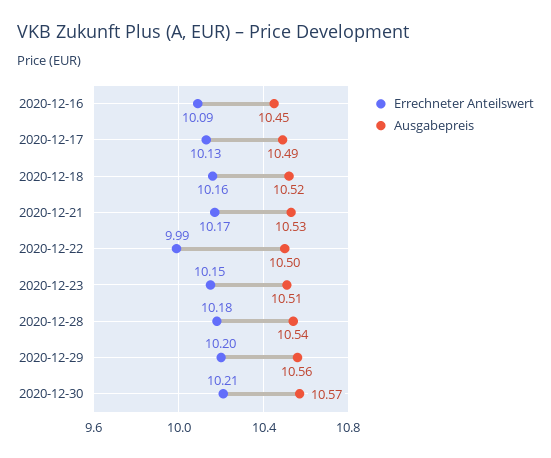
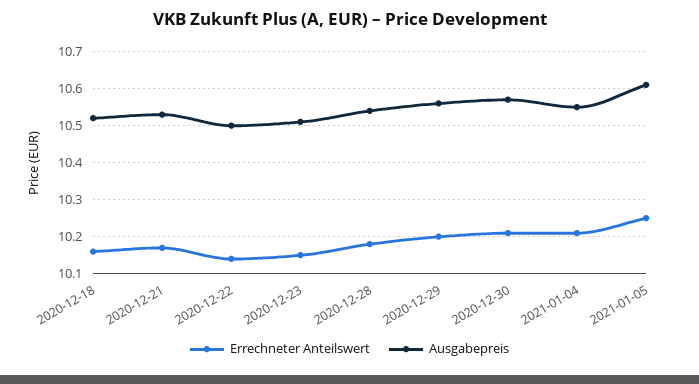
Errechneter Anteilswert, 2020-12-16: 10.09 -> none
Ausgabepreis, 2020-12-16: 10.45 -> none
Errechneter Anteilswert, 2020-12-17: 10.13 -> none
Ausgabepreis, 2020-12-17: 10.49 -> none
Errechneter Anteilswert, 2020-12-22: 9.99 -> 10.15
Errechneter Anteilswert, 2021-01-04: none -> 10.2
Ausgabepreis, 2021-01-04: none -> 10.55
Errechneter Anteilswert, 2021-01-05: none -> 10.25
Ausgabepreis, 2021-01-05: none -> 10.6

